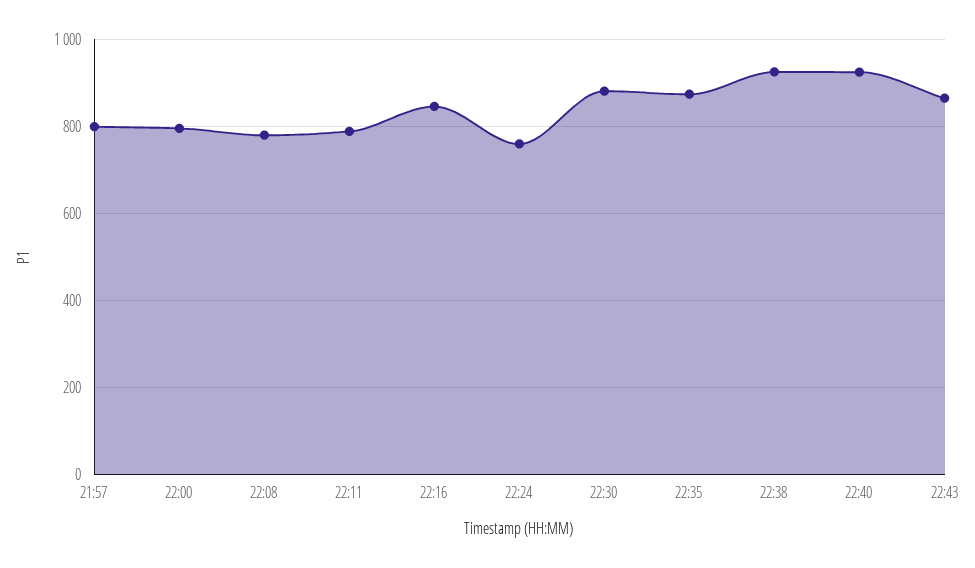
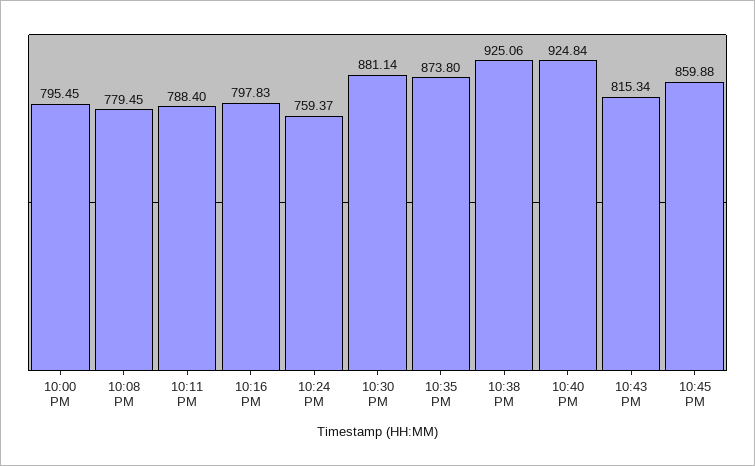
21:57: 800 -> none
22:16: 840 -> 797.83
22:43: 860 -> 815.34
10:45 PM: none -> 859.88

